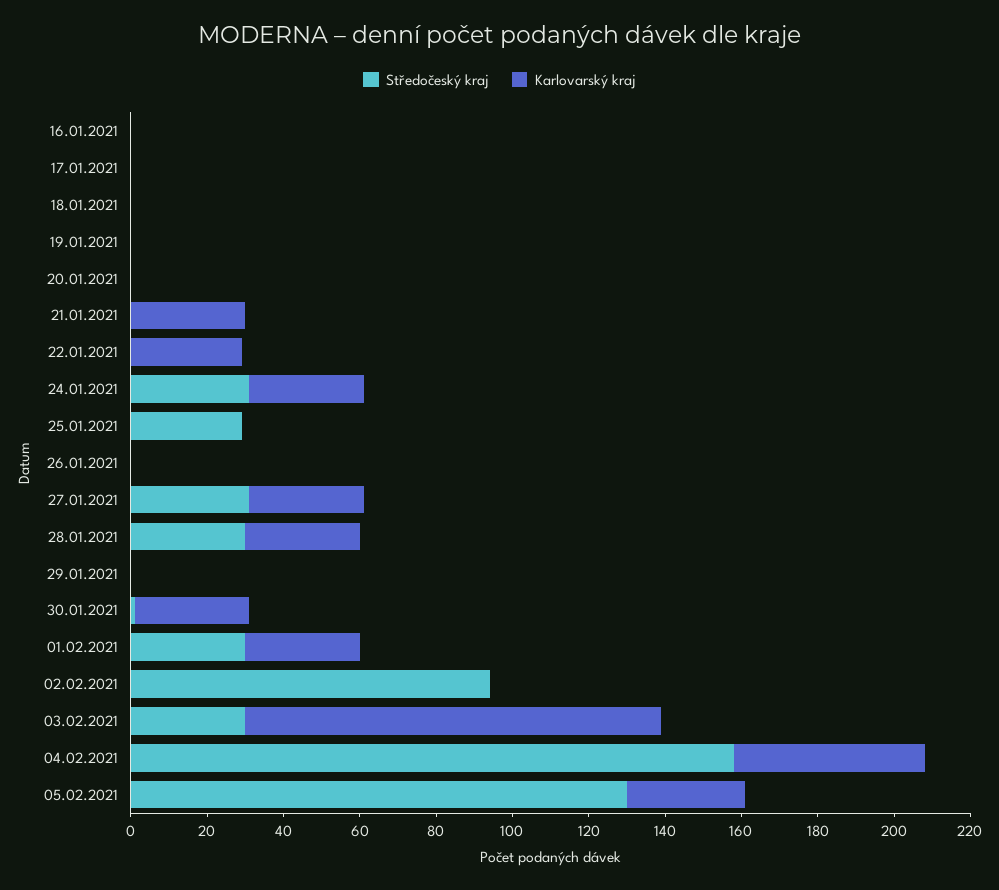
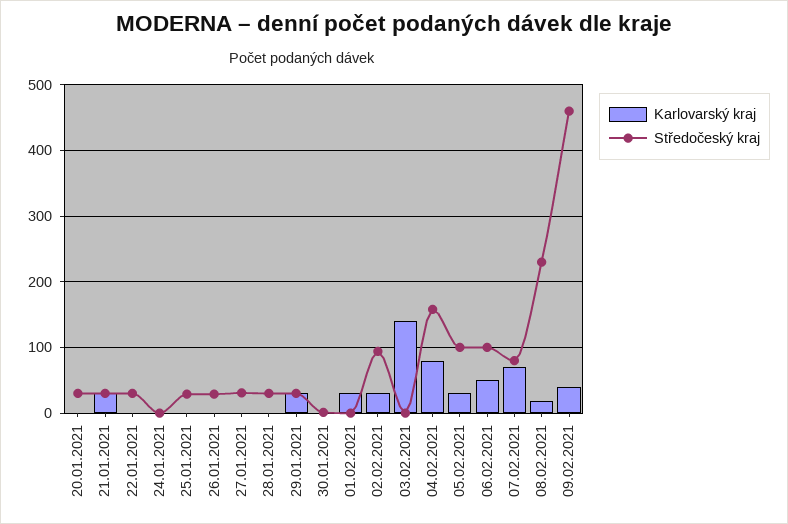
Středočeský kraj, 16.01.2021: 0 -> none
Karlovarský kraj, 16.01.2021: 0 -> none
Středočeský kraj, 17.01.2021: 0 -> none
Karlovarský kraj, 17.01.2021: 0 -> none
Středočeský kraj, 18.01.2021: 0 -> none
Karlovarský kraj, 18.01.2021: 0 -> none
Středočeský kraj, 19.01.2021: 0 -> none
Karlovarský kraj, 19.01.2021: 0 -> none
Středočeský kraj, 20.01.2021: 0 -> 30
Středočeský kraj, 21.01.2021: 0 -> 30
Středočeský kraj, 22.01.2021: 0 -> 30
Karlovarský kraj, 22.01.2021: 30 -> 0
Středočeský kraj, 24.01.2021: 30 -> 0
Karlovarský kraj, 24.01.2021: 30 -> 0
Středočeský kraj, 26.01.2021: 0 -> 30
Karlovarský kraj, 27.01.2021: 30 -> 0
Karlovarský kraj, 28.01.2021: 30 -> 0
Středočeský kraj, 29.01.2021: 0 -> 30
Karlovarský kraj, 29.01.2021: 0 -> 30
Karlovarský kraj, 30.01.2021: 30 -> 0
Středočeský kraj, 01.02.2021: 30 -> 0
Karlovarský kraj, 02.02.2021: 0 -> 30
Středočeský kraj, 03.02.2021: 30 -> 0
Karlovarský kraj, 03.02.2021: 110 -> 140
Karlovarský kraj, 04.02.2021: 50 -> 80
Středočeský kraj, 05.02.2021: 130 -> 100
Karlovarský kraj, 06.02.2021: none -> 50
Středočeský kraj, 06.02.2021: none -> 100
Karlovarský kraj, 07.02.2021: none -> 70
Středočeský kraj, 07.02.2021: none -> 80
Karlovarský kraj, 08.02.2021: none -> 20
Středočeský kraj, 08.02.2021: none -> 230
Karlovarský kraj, 09.02.2021: none -> 40
Středočeský kraj, 09.02.2021: none -> 460

